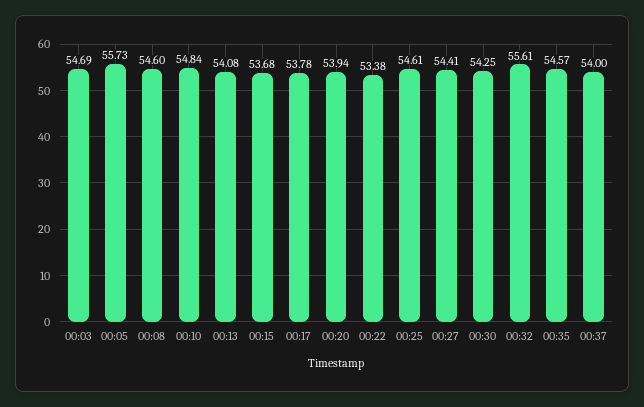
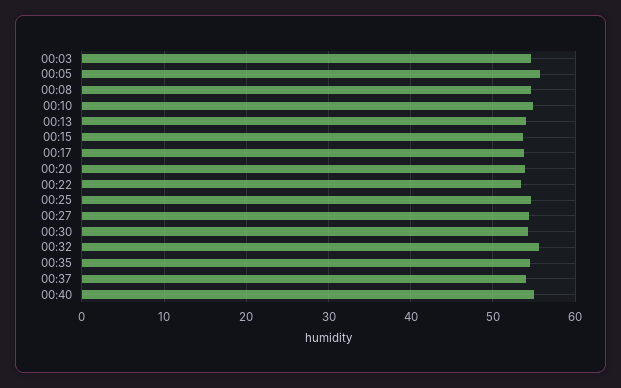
00:40: none -> 55

